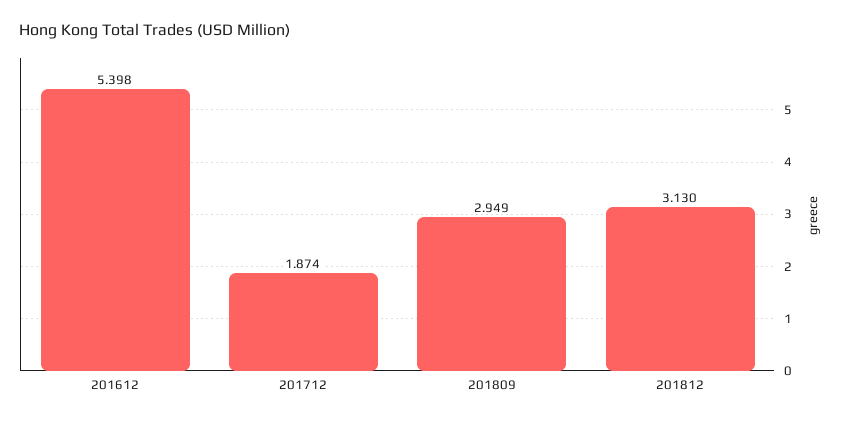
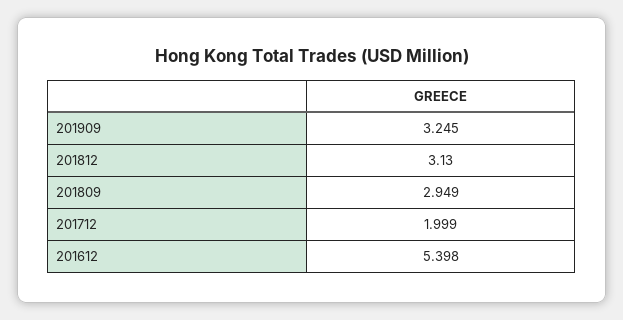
201712: 1.874 -> 1.999
201909: none -> 3.245

